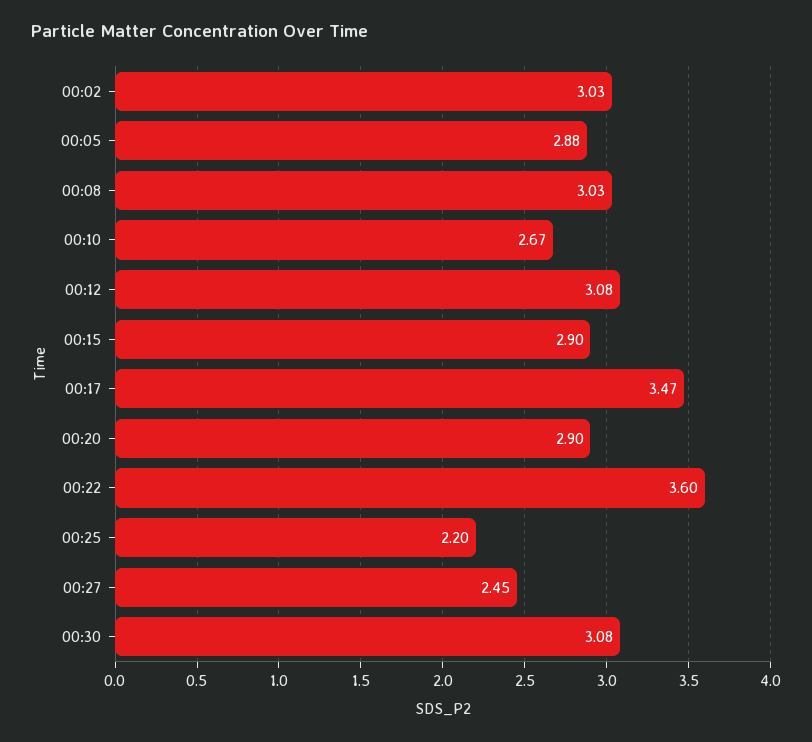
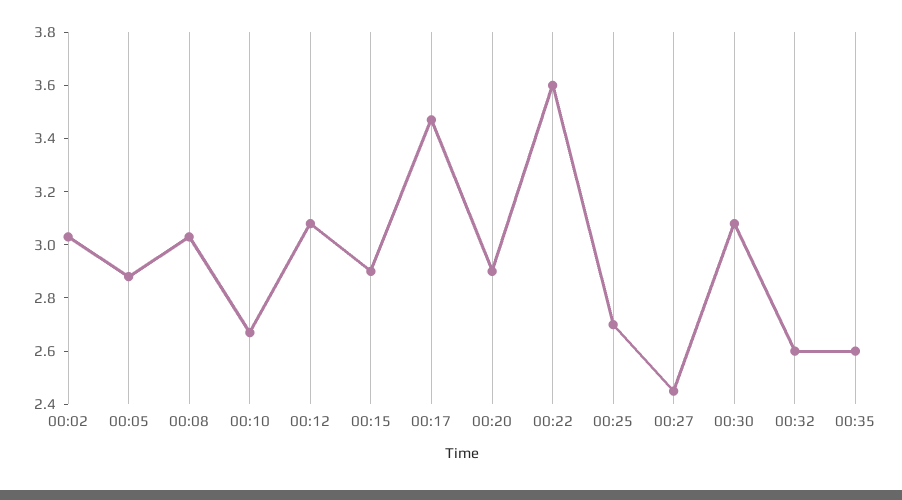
00:25: 2.2 -> 2.7
00:32: none -> 2.6
00:35: none -> 2.6

